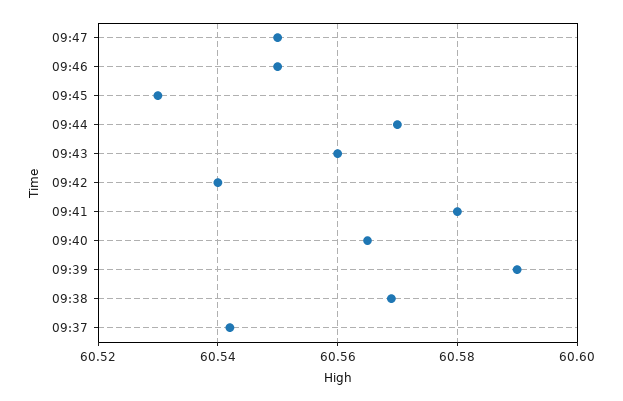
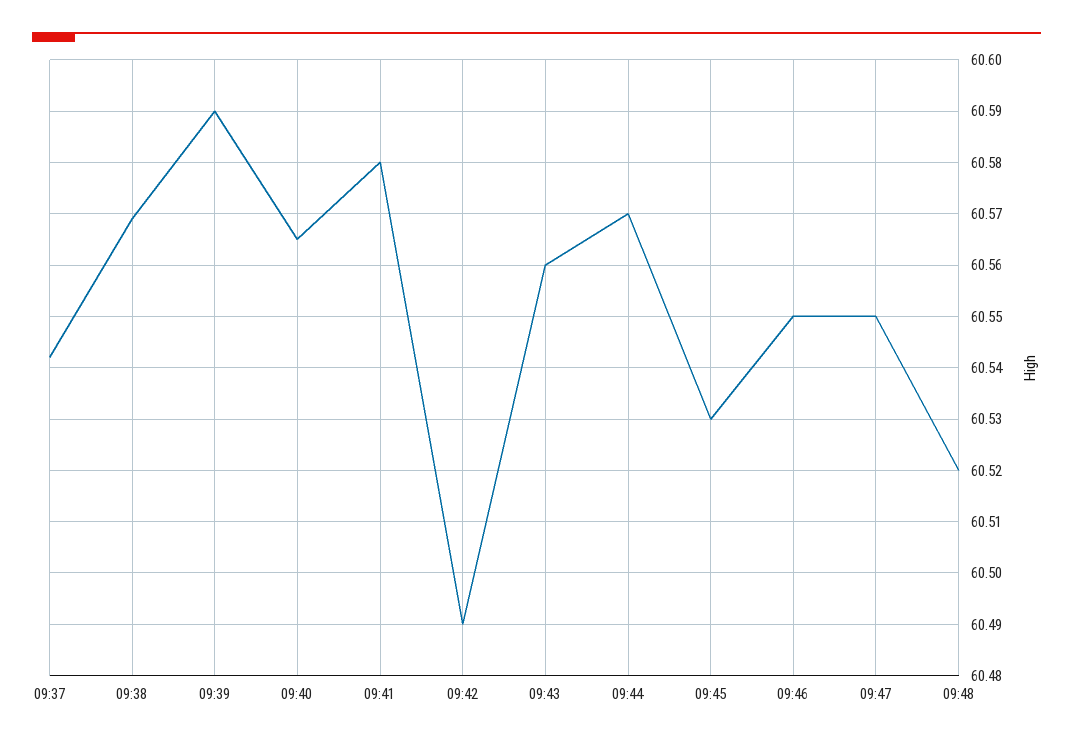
09:42: 60.54 -> 60.49
09:48: none -> 60.52

